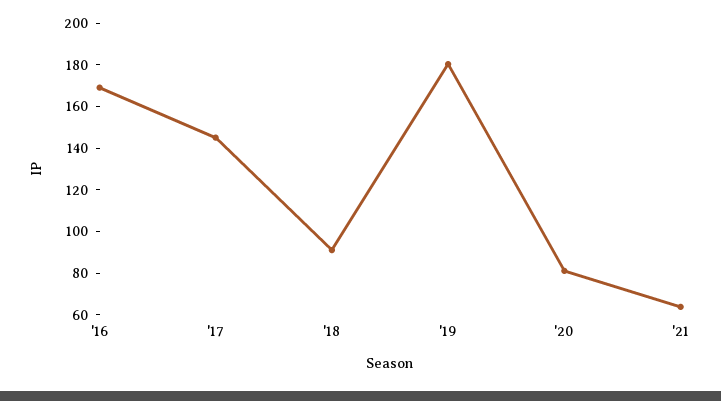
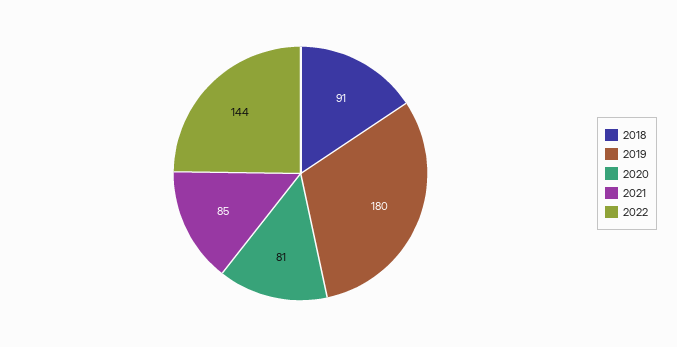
'16: 170 -> none
'17: 145 -> none
'21: 65 -> 85
2022: none -> 144

